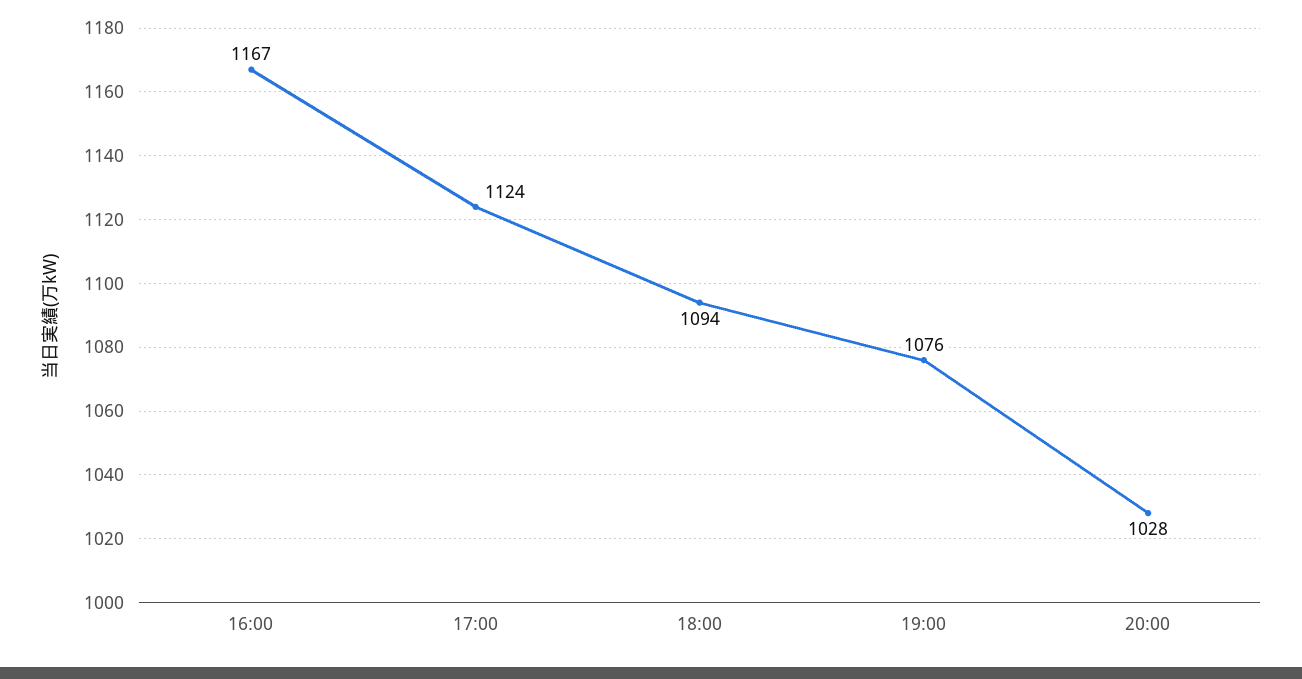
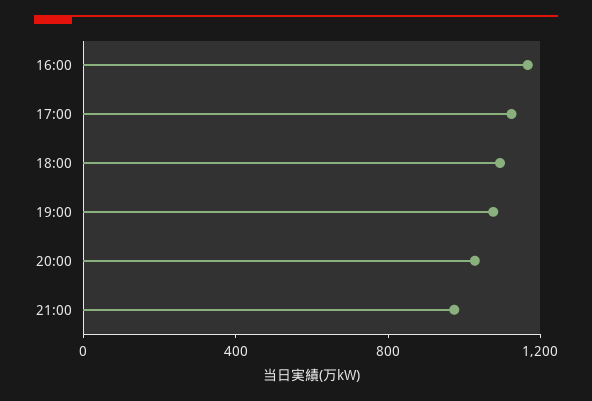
21:00: none -> 1000

